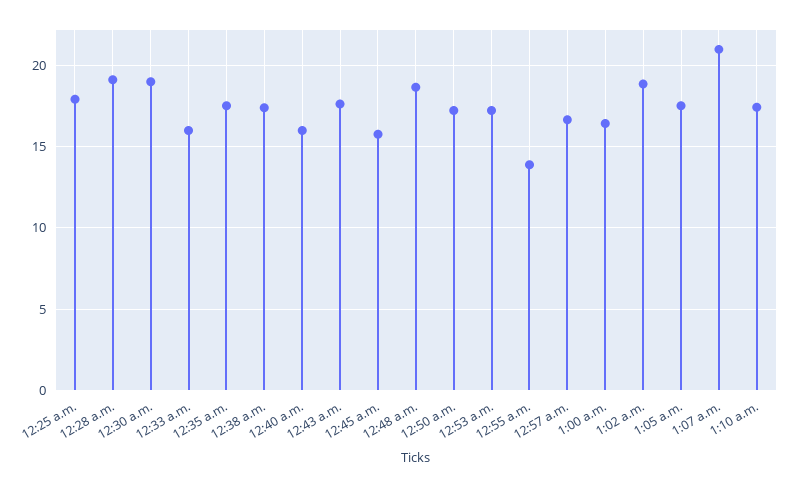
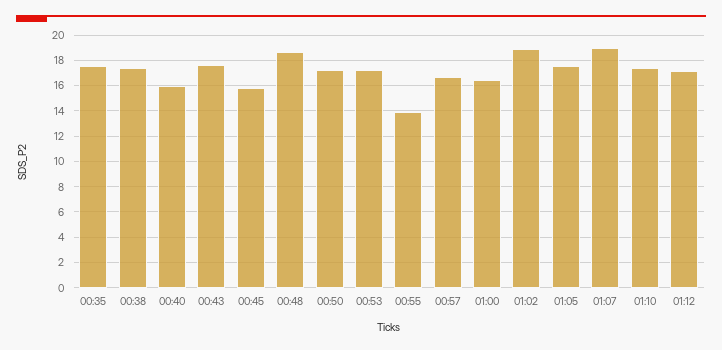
12:25 a.m.: 18 -> none
12:28 a.m.: 19 -> none
12:30 a.m.: 19 -> none
12:33 a.m.: 16 -> none
1:07 a.m.: 21 -> 19
01:12: none -> 17

